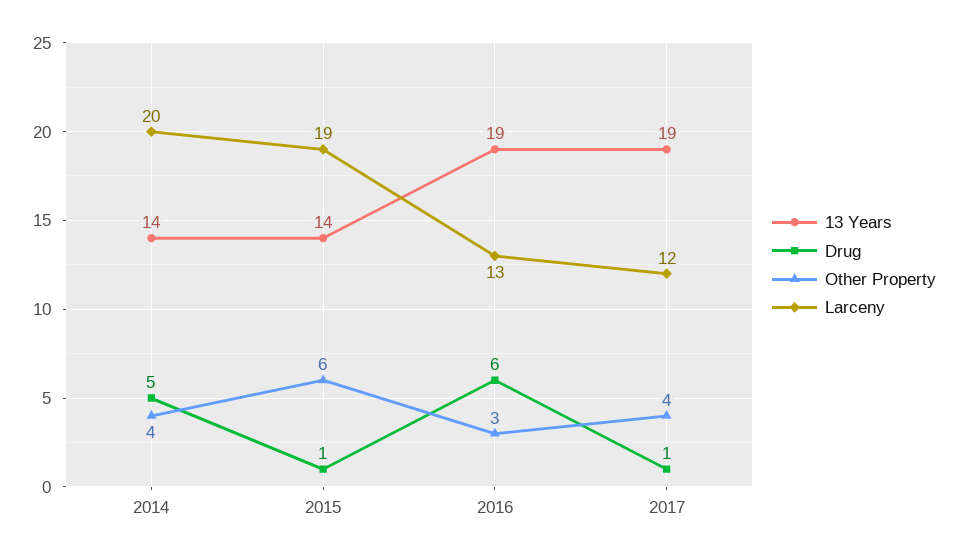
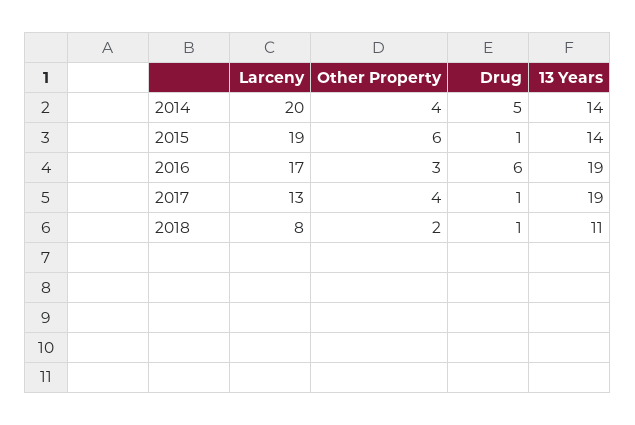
Larceny, 2016: 13 -> 17
Larceny, 2017: 12 -> 13
Larceny, 2018: none -> 8
Other Property, 2018: none -> 2
Drug, 2018: none -> 1
13 Years, 2018: none -> 11

